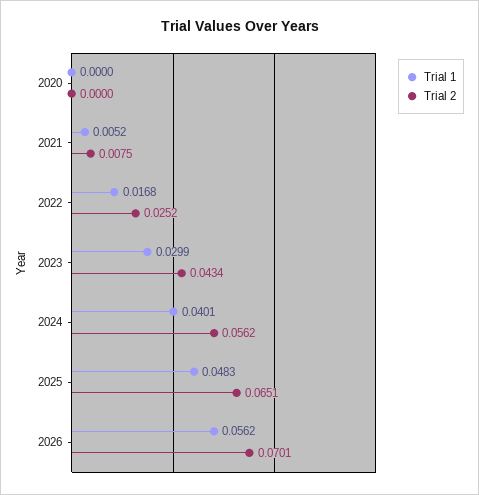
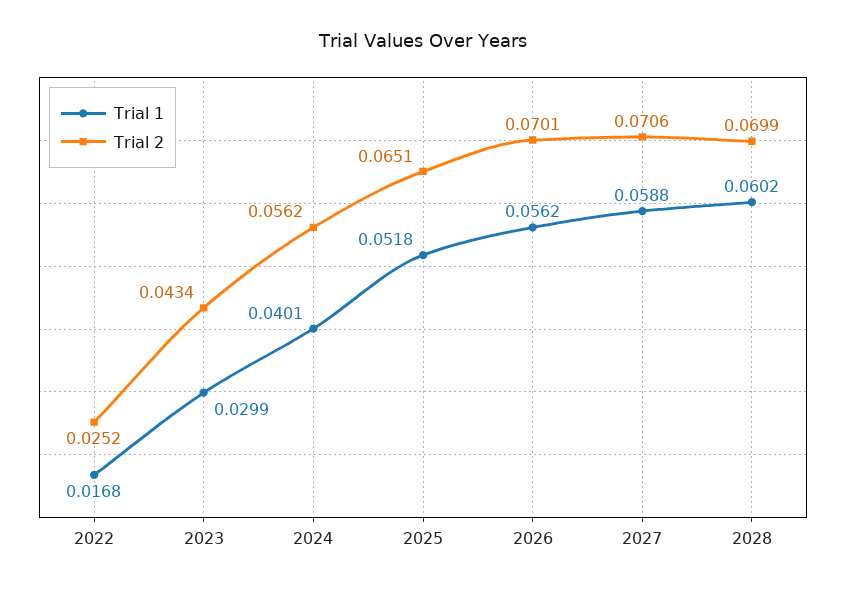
Trial 1, 2020: 0 -> none
Trial 2, 2020: 0 -> none
Trial 1, 2021: 0.0052 -> none
Trial 2, 2021: 0.0075 -> none
Trial 1, 2025: 0.0483 -> 0.0518
Trial 1, 2027: none -> 0.0588
Trial 2, 2027: none -> 0.0706
Trial 1, 2028: none -> 0.0602
Trial 2, 2028: none -> 0.0699

